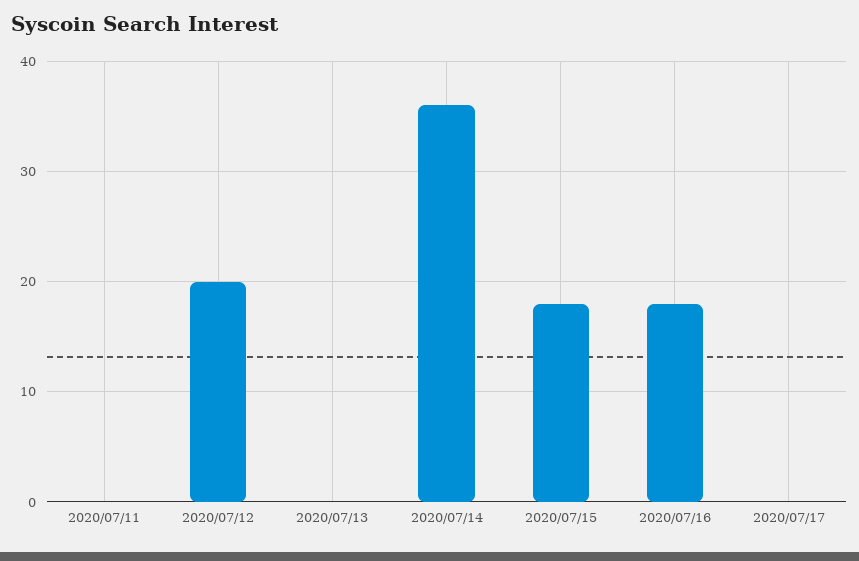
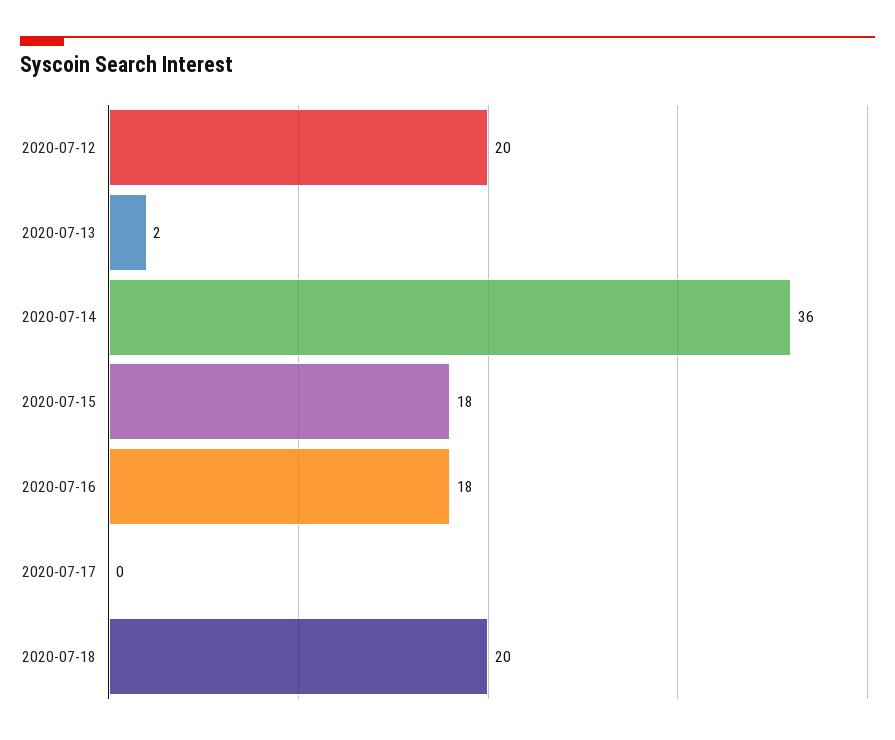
2020/07/11: 0 -> none
2020/07/13: 0 -> 2
2020-07-18: none -> 20

